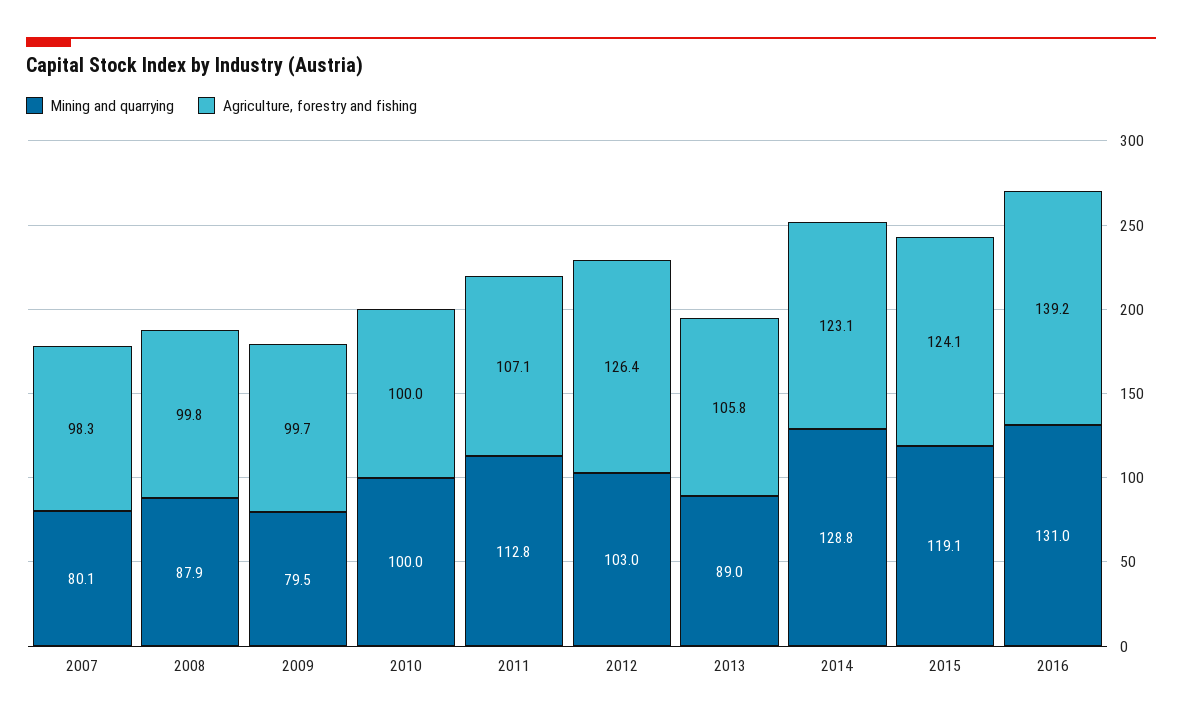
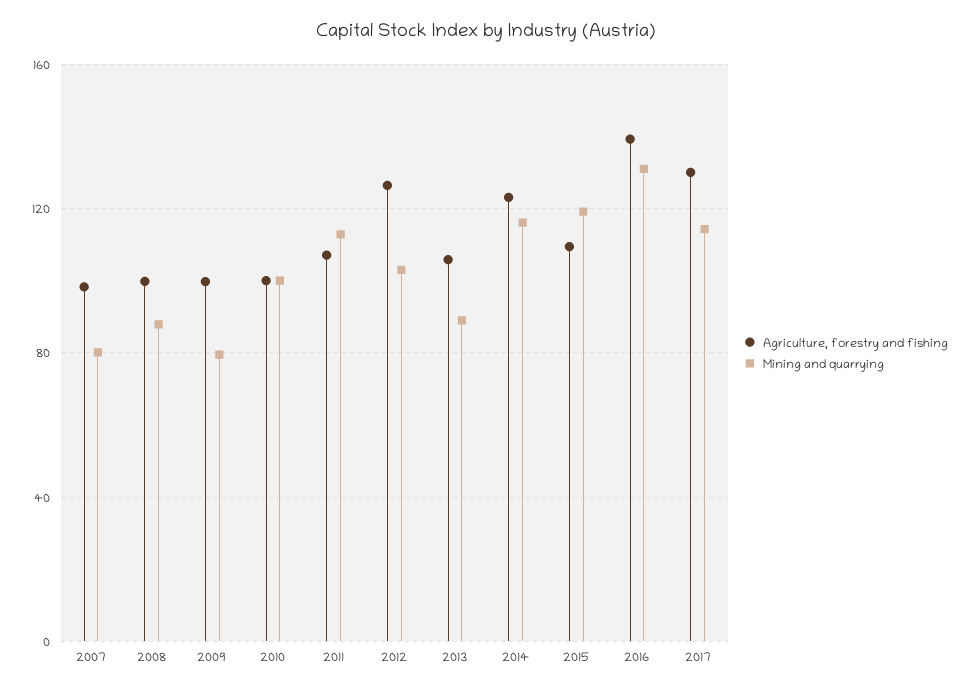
Mining and quarrying, 2014: 128.8 -> 115
Agriculture, forestry and fishing, 2015: 124.1 -> 110
Agriculture, forestry and fishing, 2017: none -> 130
Mining and quarrying, 2017: none -> 115

